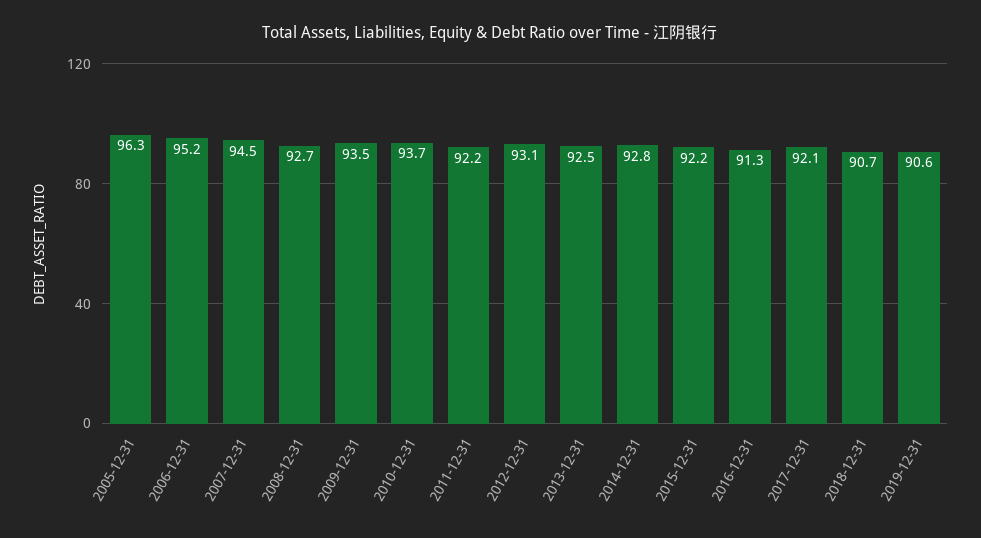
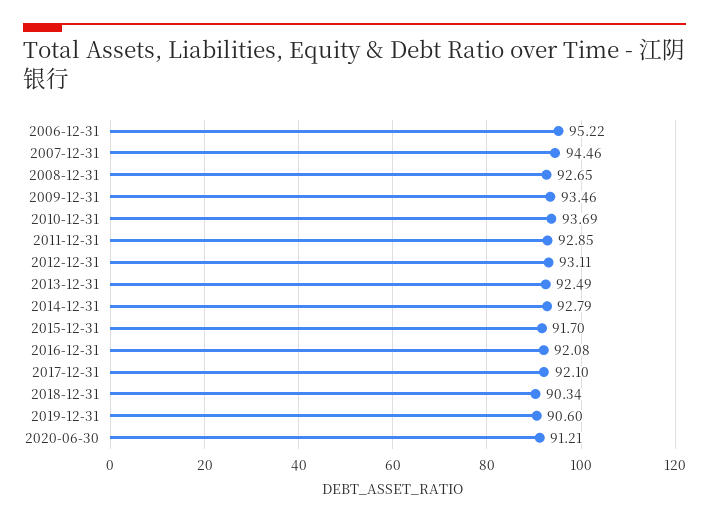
2005-12-31: 96.3 -> none
2011-12-31: 92.2 -> 92.85
2015-12-31: 92.2 -> 91.7
2016-12-31: 91.3 -> 92.08
2018-12-31: 90.7 -> 90.34
2020-06-30: none -> 91.21

